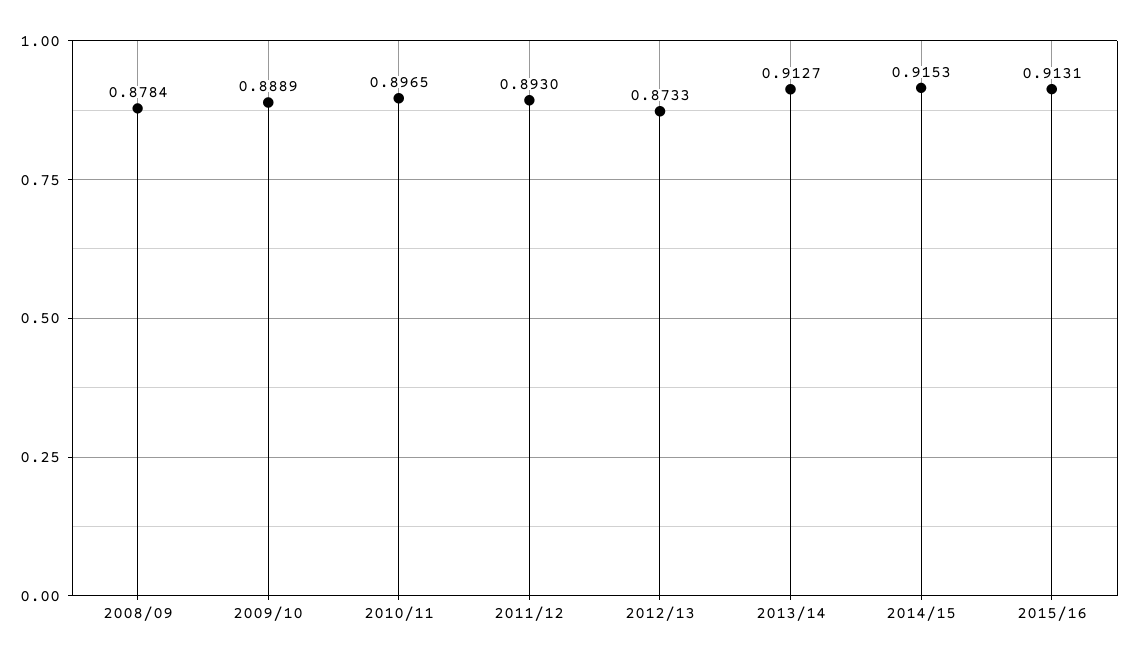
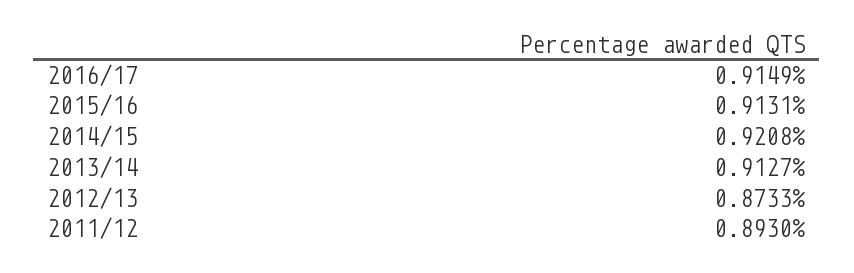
2008/09: 0.8784 -> none
2009/10: 0.8889 -> none
2010/11: 0.8965 -> none
2014/15: 0.9153 -> 0.9208
2016/17: none -> 0.9149

